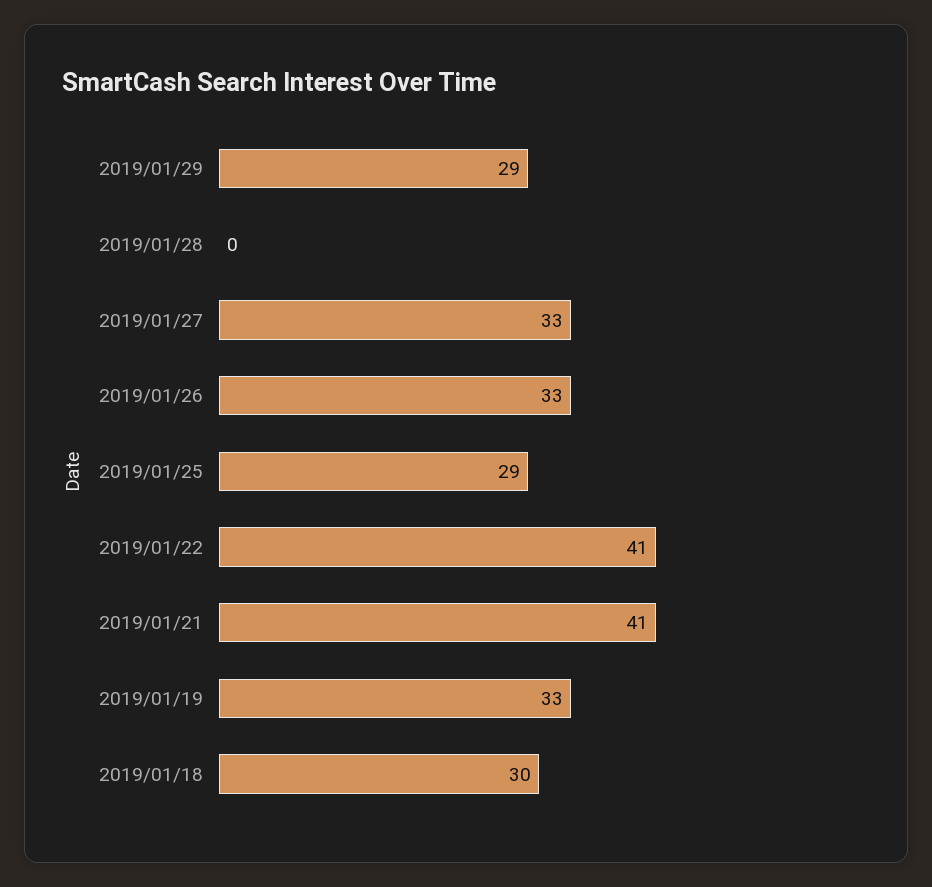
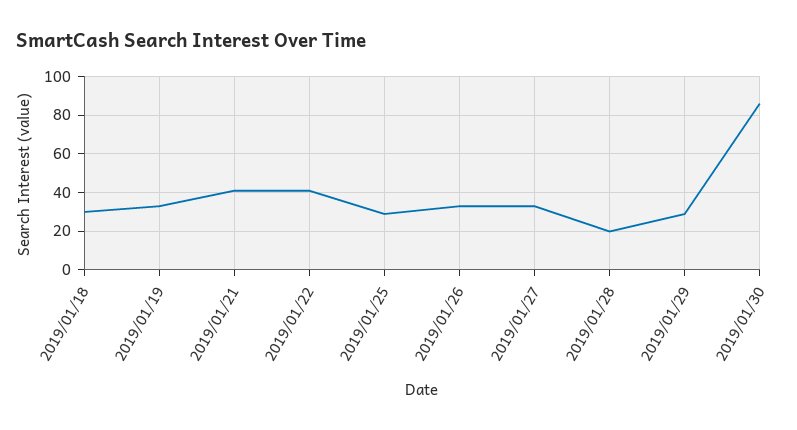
2019/01/28: 0 -> 20
2019/01/30: none -> 85

